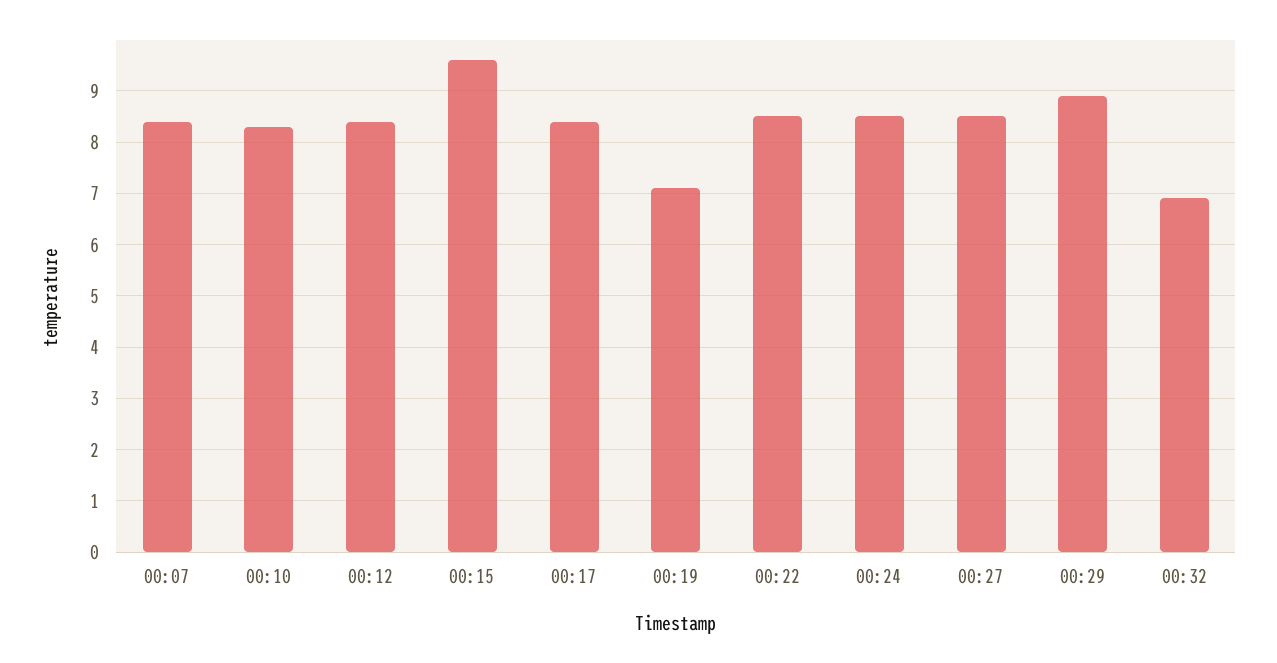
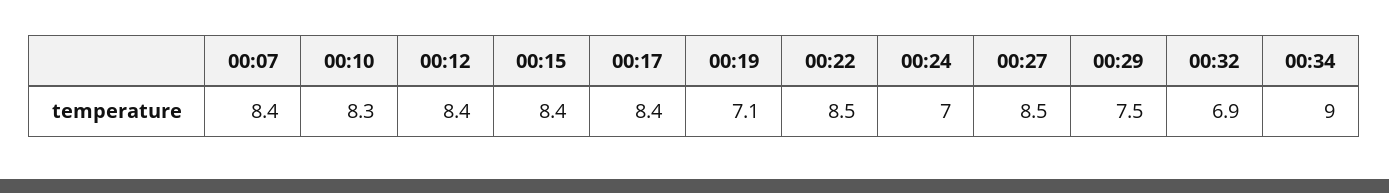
00:15: 9.5 -> 8.4
00:24: 8.5 -> 7
00:29: 9 -> 7.5
00:34: none -> 9

